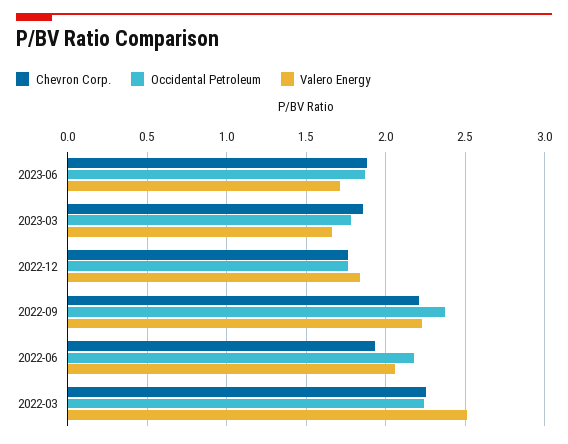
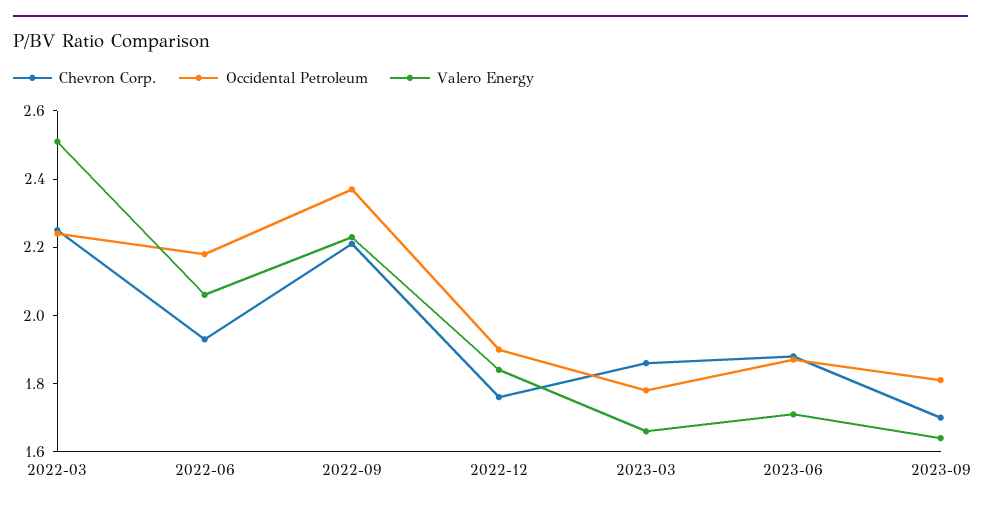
Occidental Petroleum, 2022-12: 1.75 -> 1.9
Chevron Corp., 2023-09: none -> 1.7
Occidental Petroleum, 2023-09: none -> 1.8
Valero Energy, 2023-09: none -> 1.65

